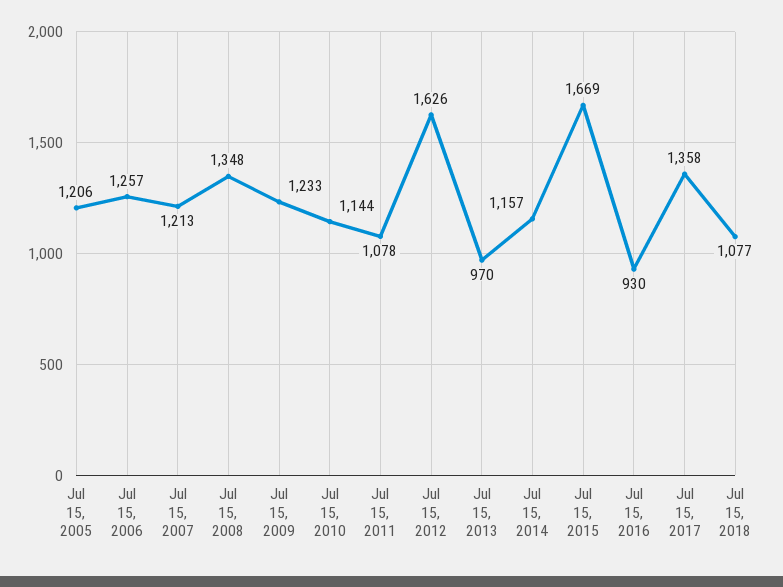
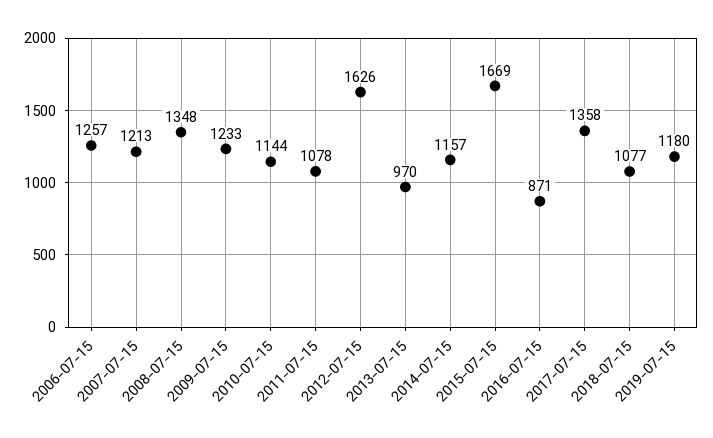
Jul 15, 2005: 1206 -> none
Jul 15, 2016: 930 -> 871
2019-07-15: none -> 1180

